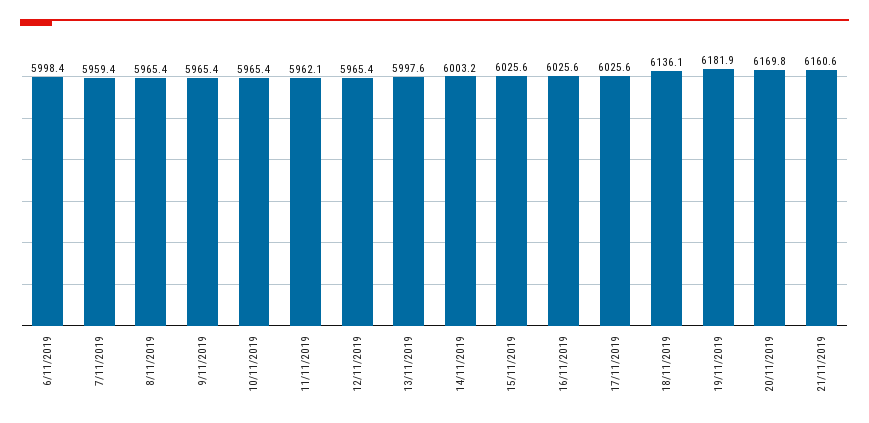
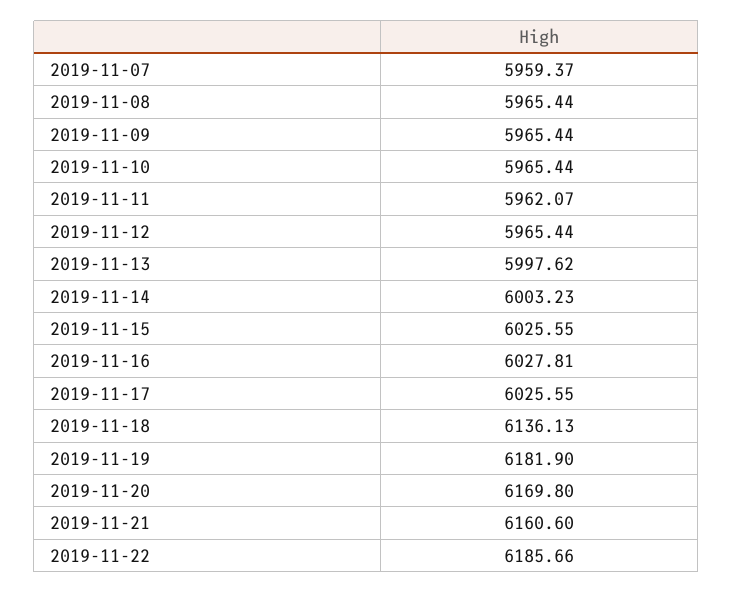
6/11/2019: 5998.4 -> none
16/11/2019: 6025.6 -> 6027.81
2019-11-22: none -> 6185.66

